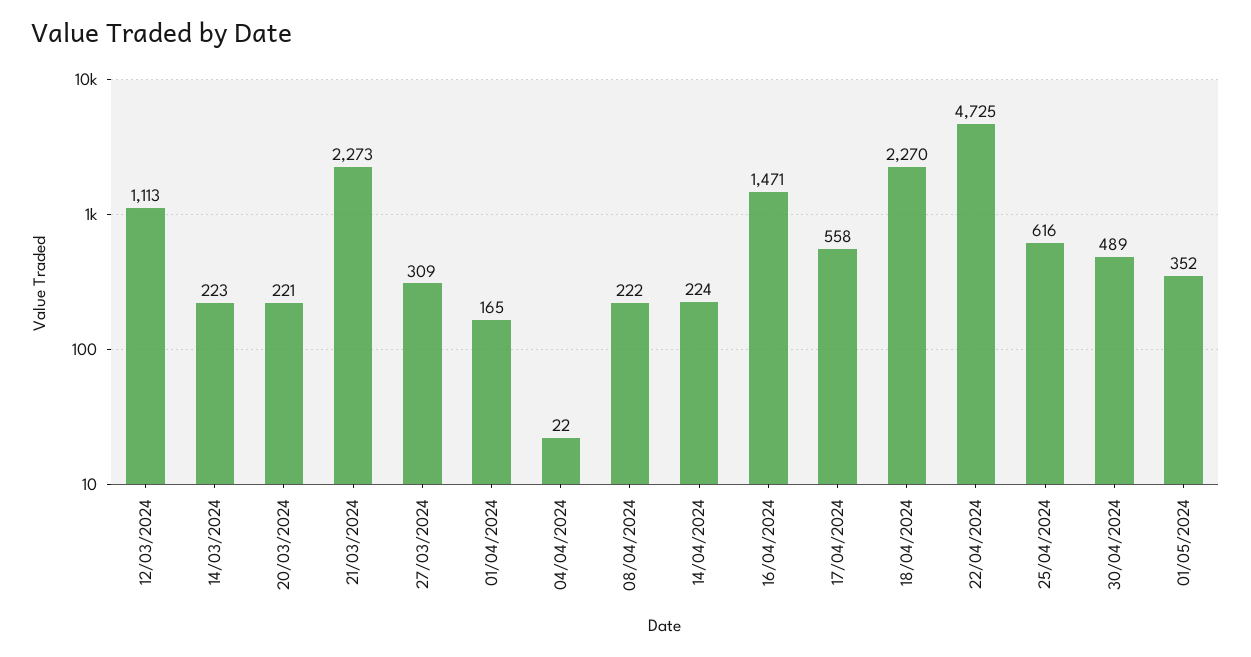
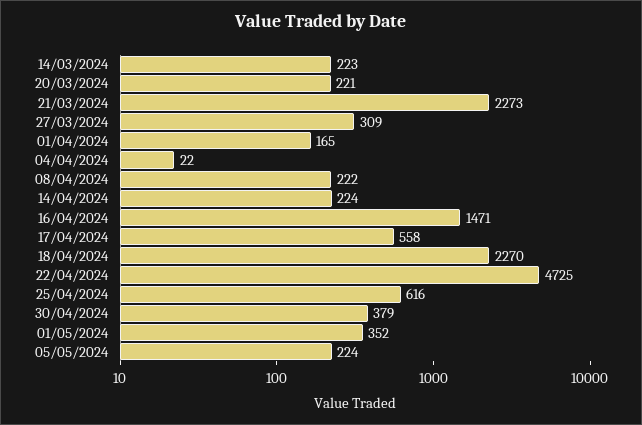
12/03/2024: 1113 -> none
30/04/2024: 489 -> 379
05/05/2024: none -> 224

